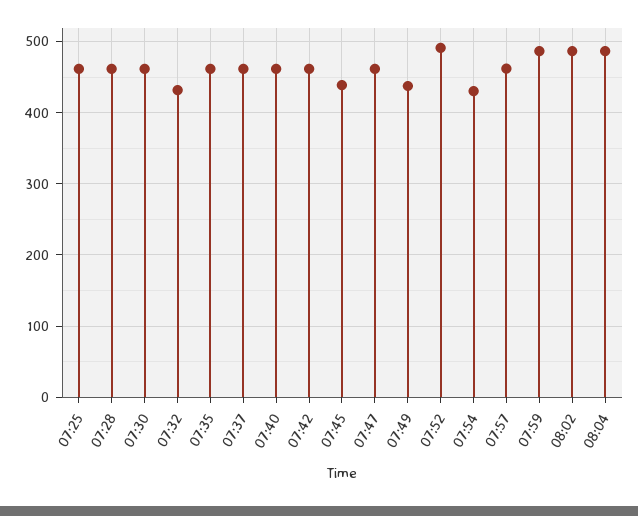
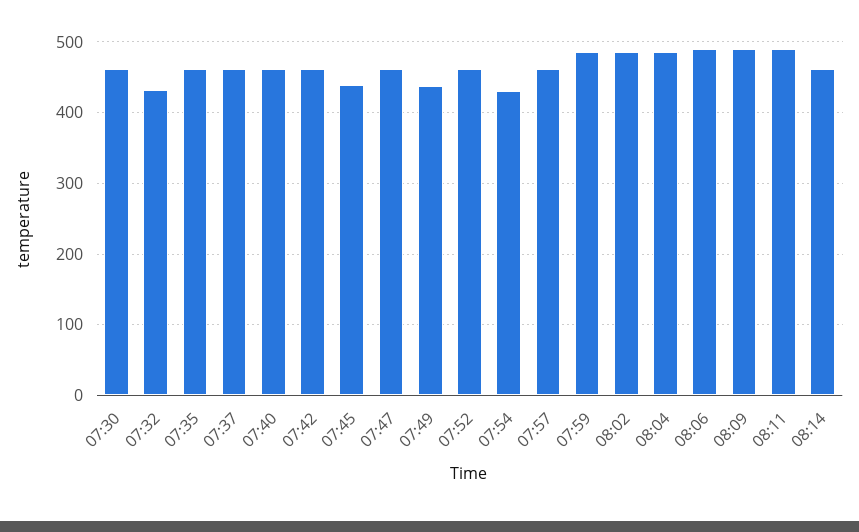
07:25: 460 -> none
07:28: 460 -> none
07:52: 490 -> 460
08:06: none -> 490
08:09: none -> 490
08:11: none -> 490
08:14: none -> 460

